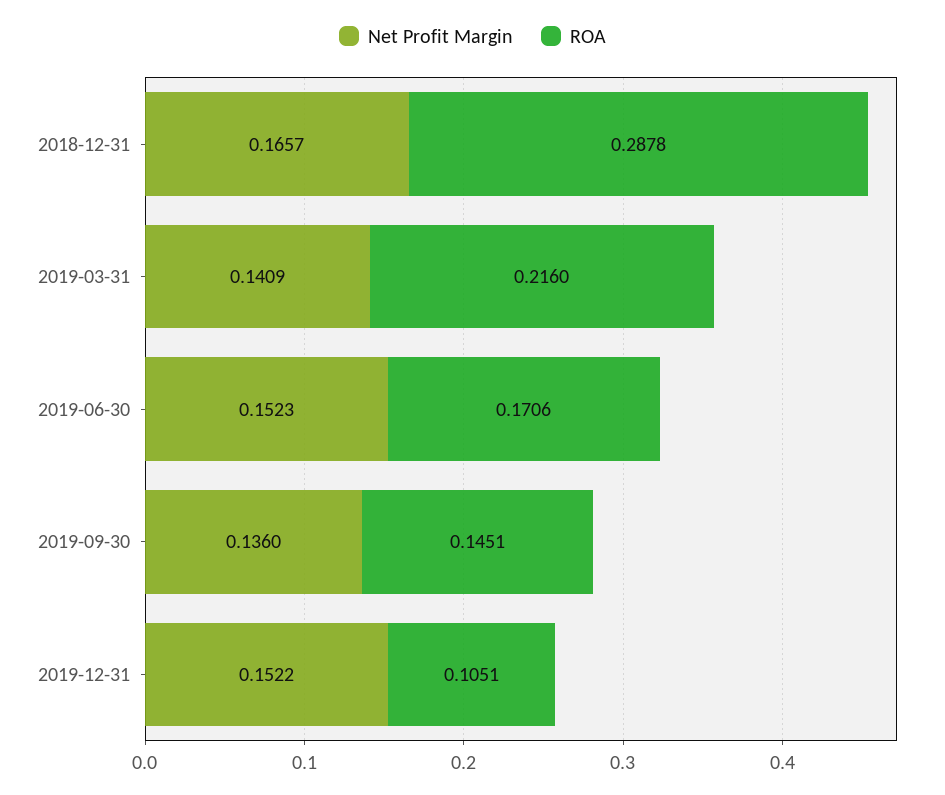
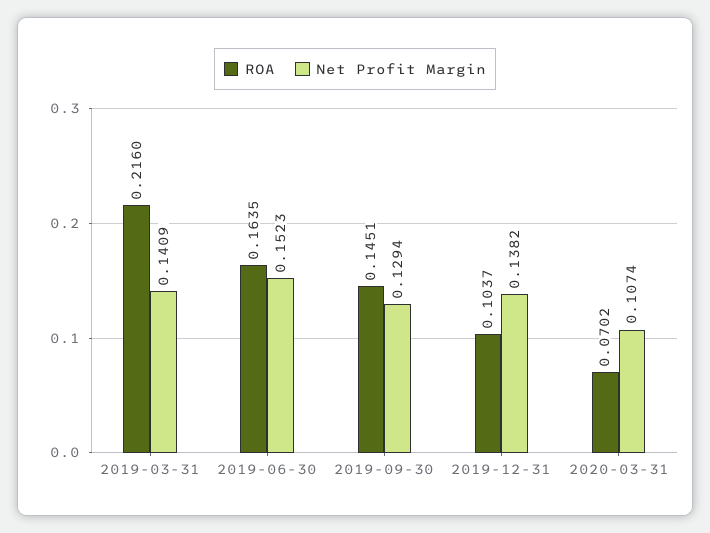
Net Profit Margin, 2018-12-31: 0.1657 -> none
ROA, 2018-12-31: 0.2878 -> none
ROA, 2019-06-30: 0.1706 -> 0.1635
Net Profit Margin, 2019-09-30: 0.136 -> 0.1294
Net Profit Margin, 2019-12-31: 0.1522 -> 0.1382
ROA, 2019-12-31: 0.1051 -> 0.1037
ROA, 2020-03-31: none -> 0.0702
Net Profit Margin, 2020-03-31: none -> 0.1074

